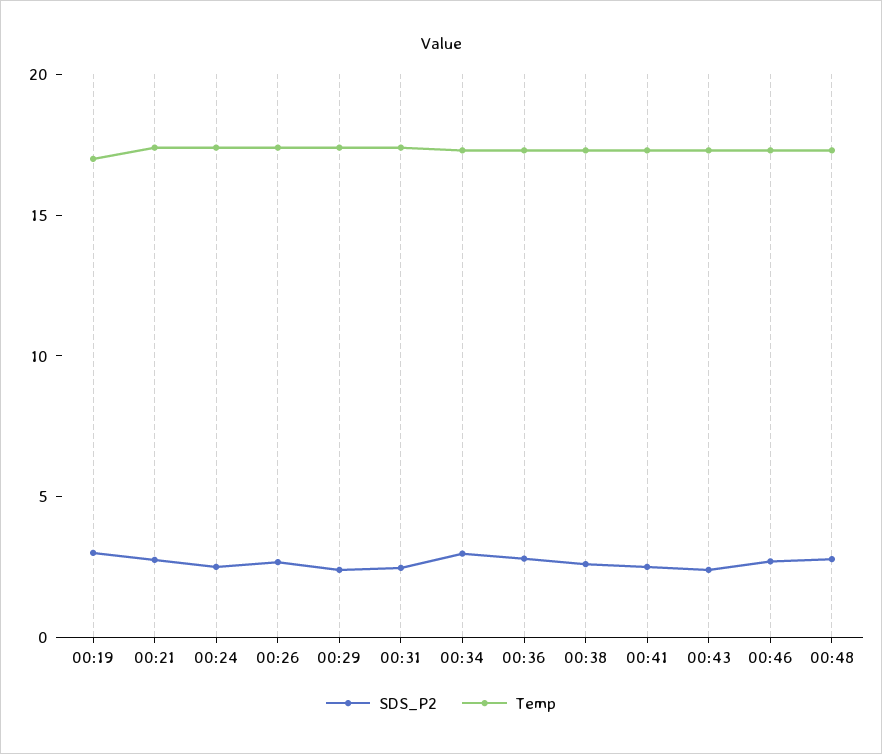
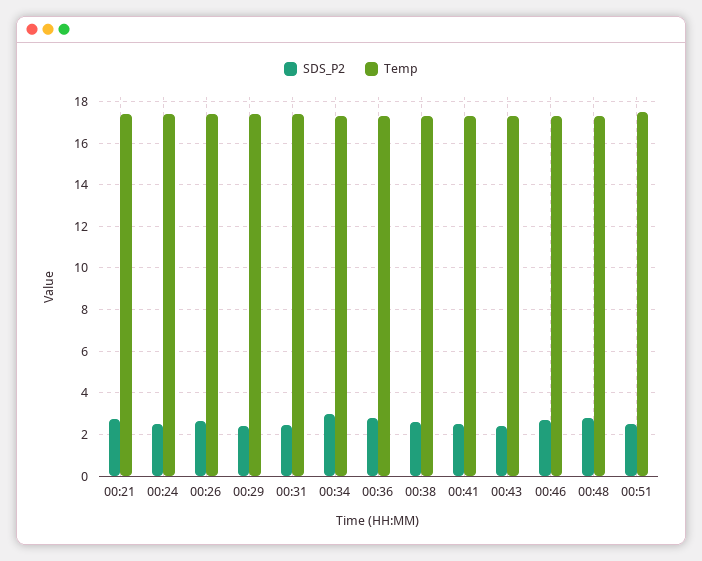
SDS_P2, 00:19: 3 -> none
Temp, 00:19: 17 -> none
SDS_P2, 00:51: none -> 2.5
Temp, 00:51: none -> 17.5

